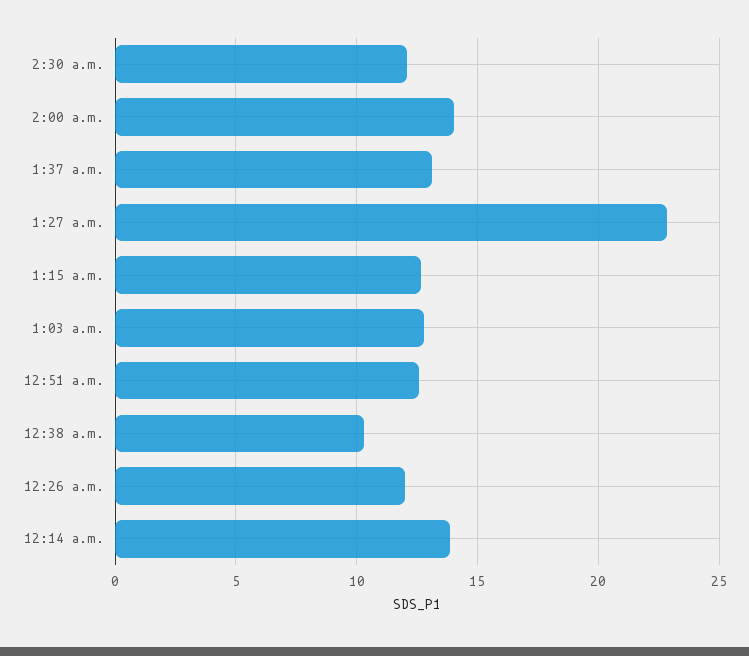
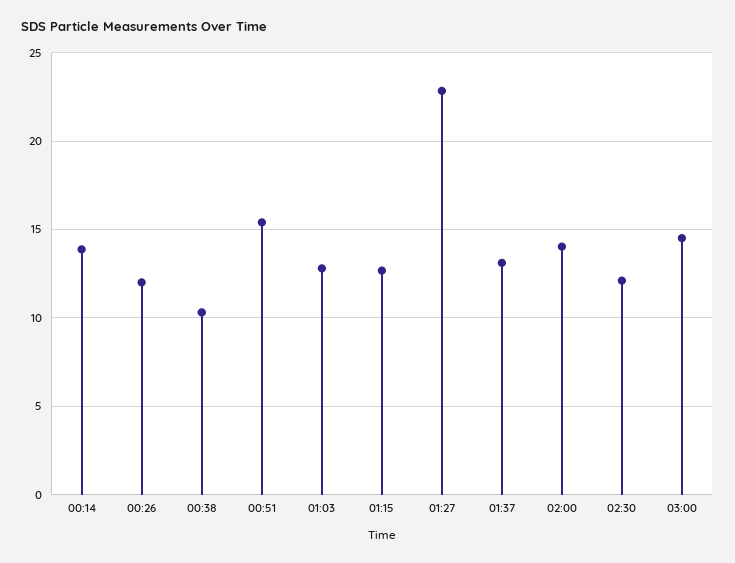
12:51 a.m.: 12.5 -> 15.5
03:00: none -> 14.5

